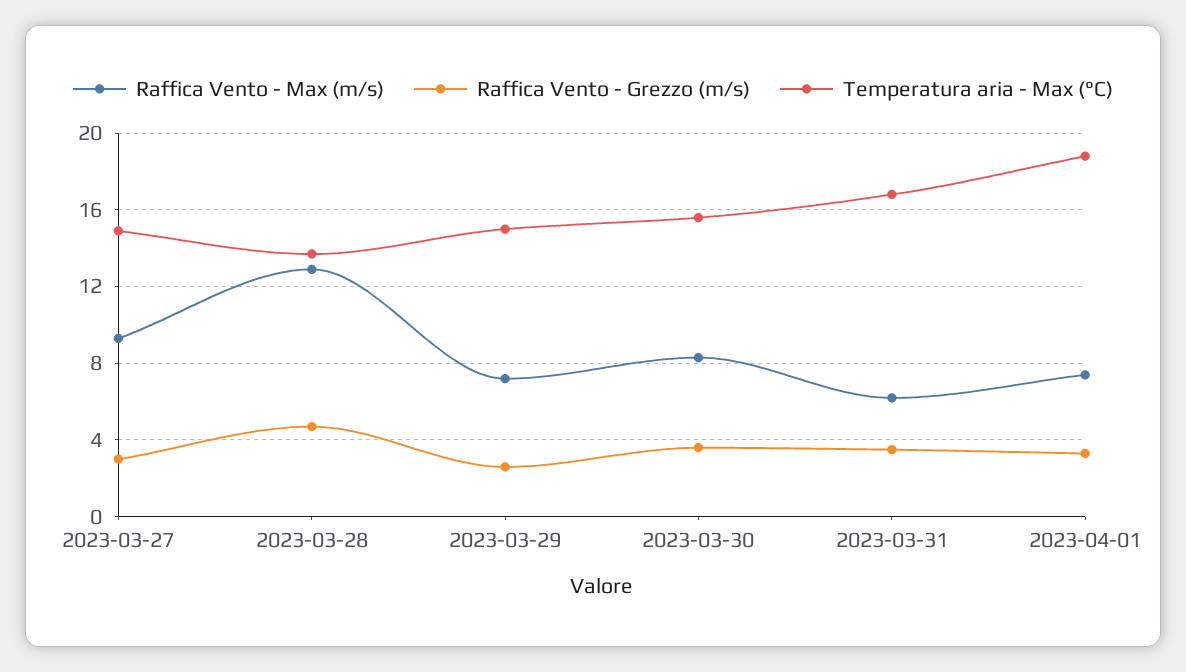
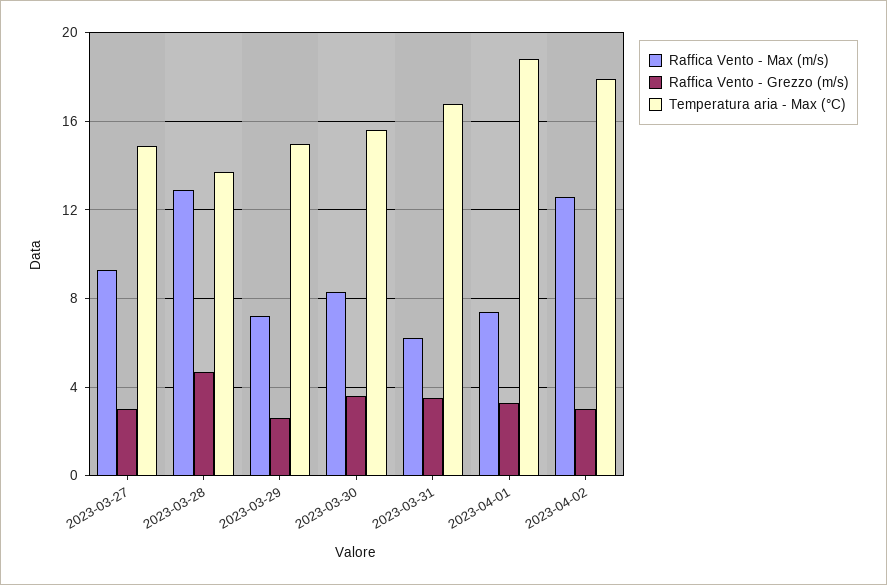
Raffica Vento - Max (m/s), 2023-04-02: none -> 12.5
Raffica Vento - Grezzo (m/s), 2023-04-02: none -> 3
Temperatura aria - Max (°C), 2023-04-02: none -> 18

